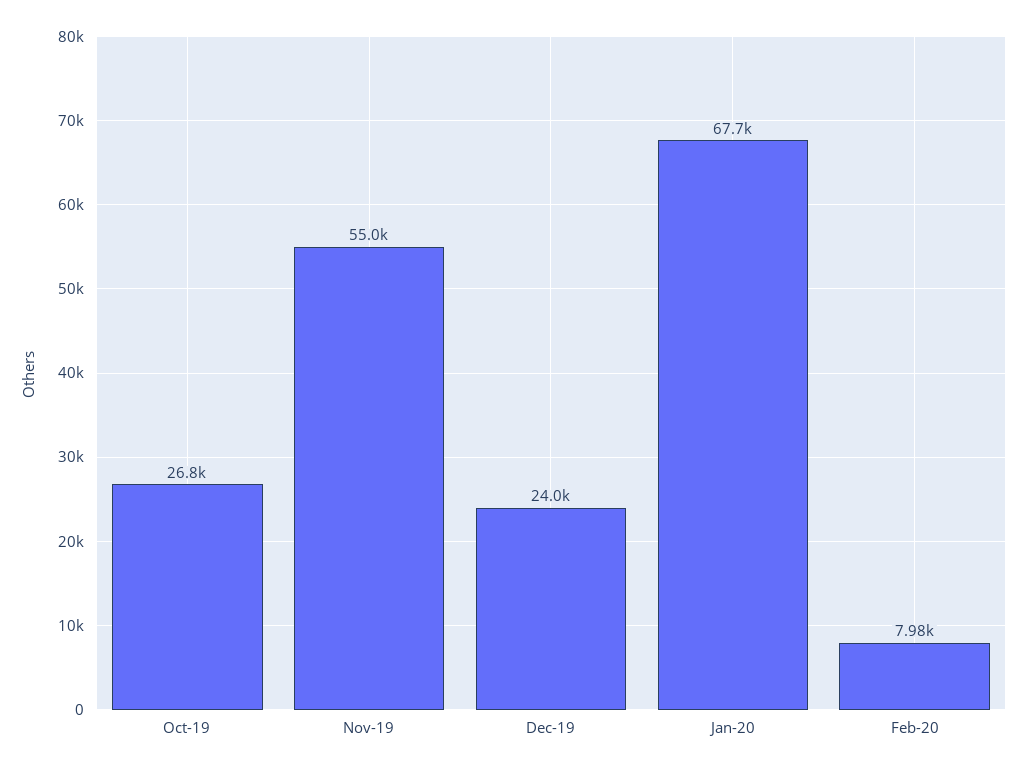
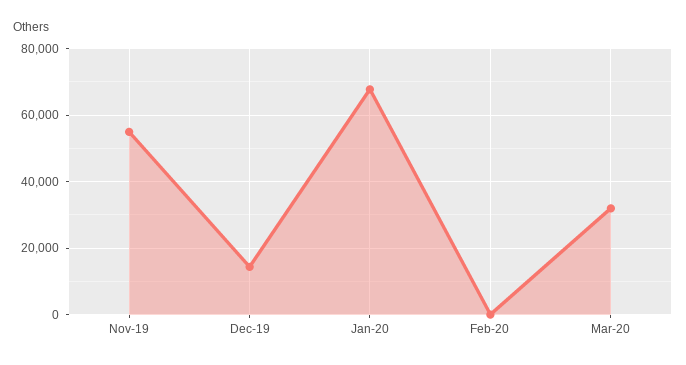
Oct-19: 26800 -> none
Dec-19: 24000 -> 14000
Feb-20: 7980 -> 0
Mar-20: none -> 32000

